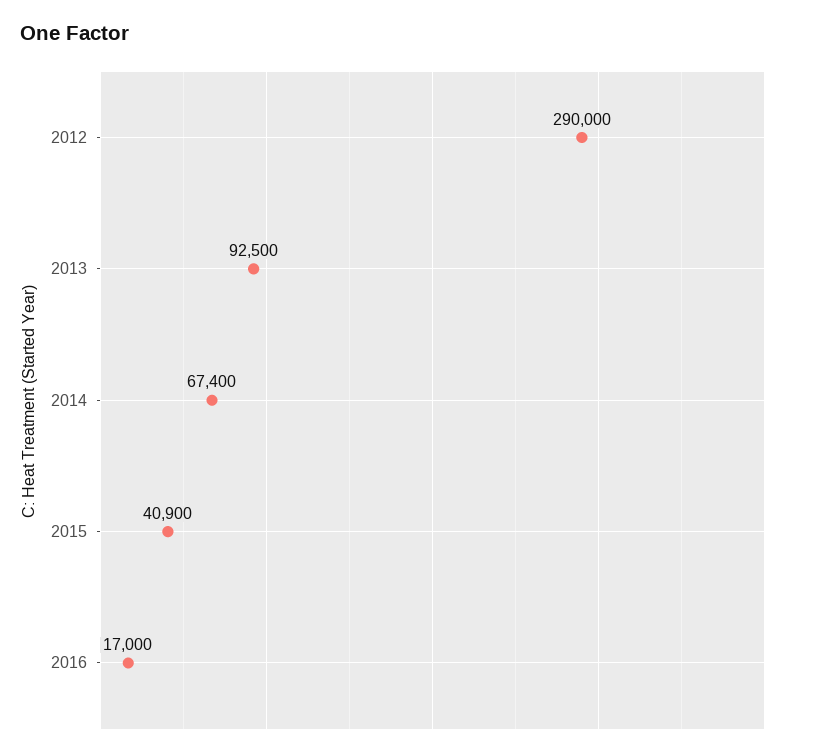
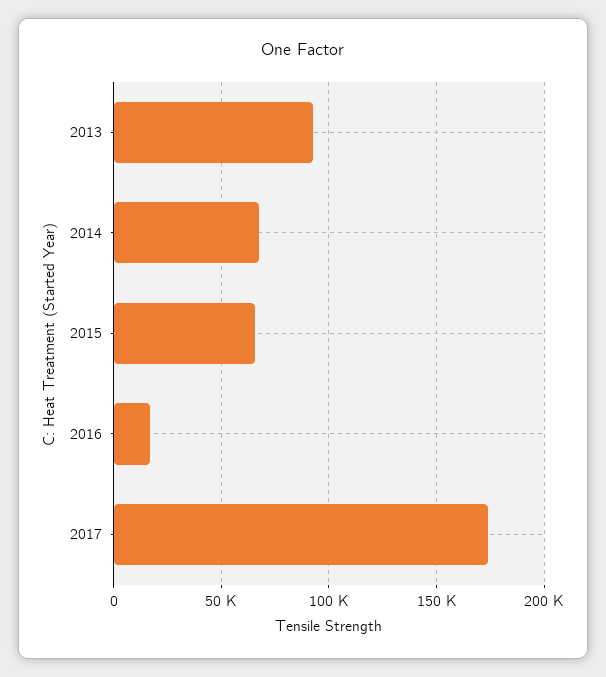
2012: 290000 -> none
2015: 40900 -> 65000
2017: none -> 175000

